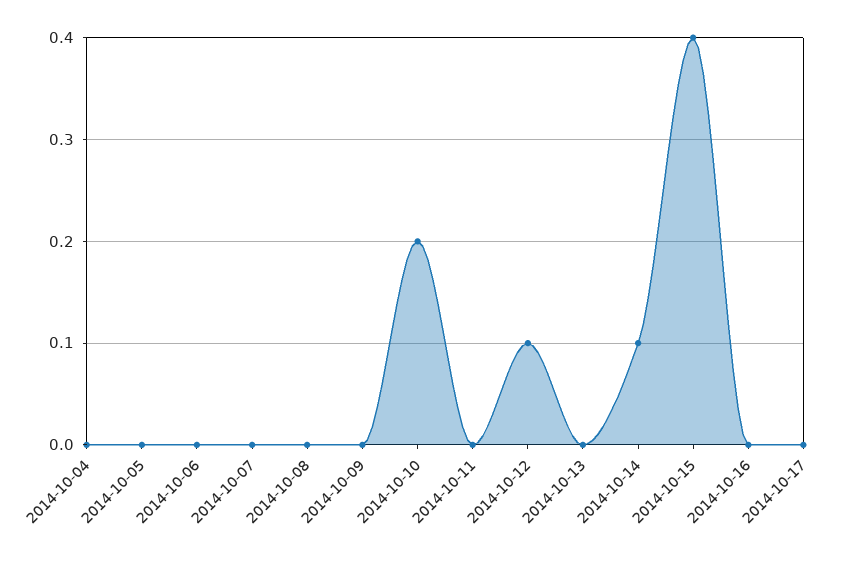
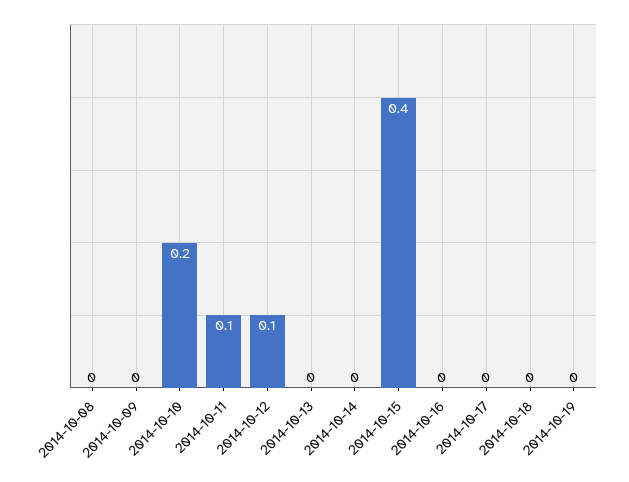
2014-10-04: 0 -> none
2014-10-05: 0 -> none
2014-10-06: 0 -> none
2014-10-07: 0 -> none
2014-10-11: 0 -> 0.1
2014-10-14: 0.1 -> 0
2014-10-18: none -> 0
2014-10-19: none -> 0

